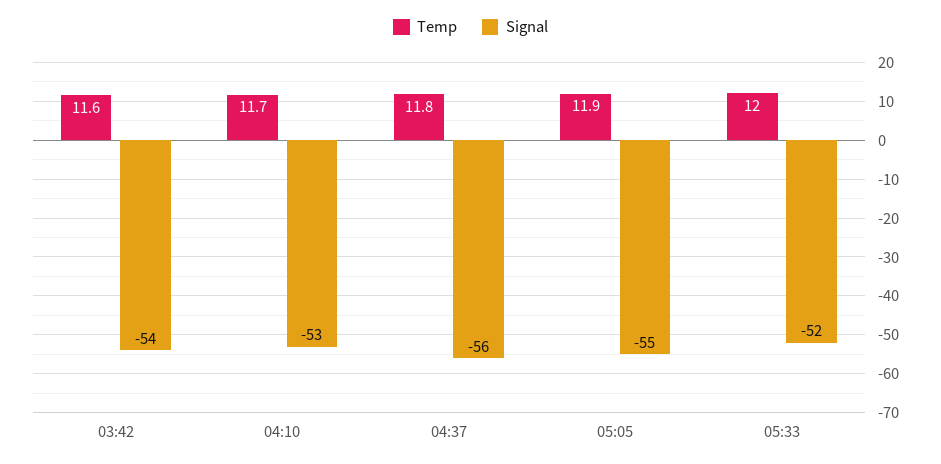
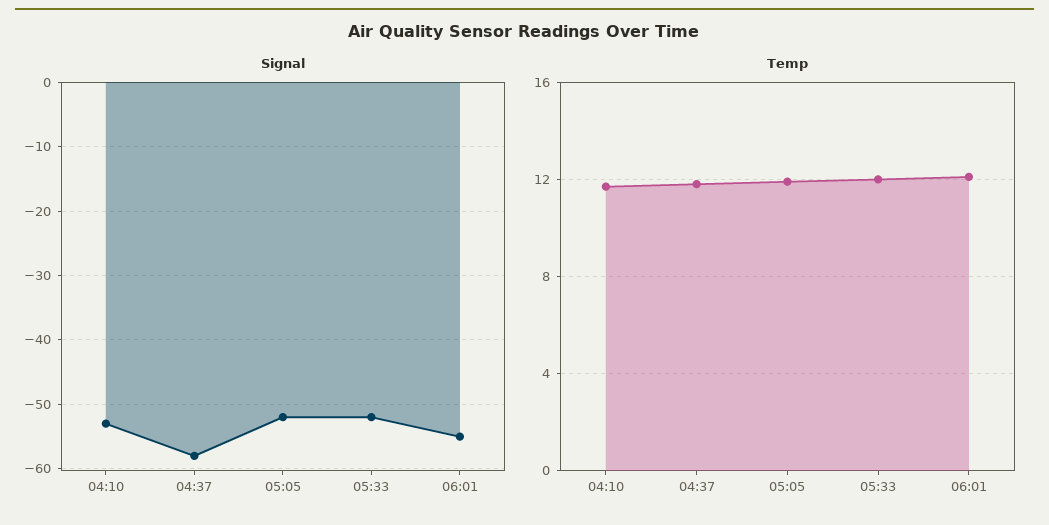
Temp, 03:42: 11.6 -> none
Signal, 03:42: -54 -> none
Signal, 04:37: -56 -> -58
Signal, 05:05: -55 -> -52
Signal, 06:01: none -> -55
Temp, 06:01: none -> 12

